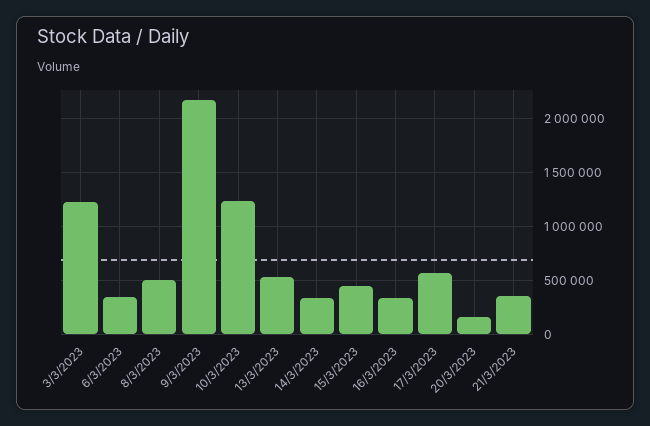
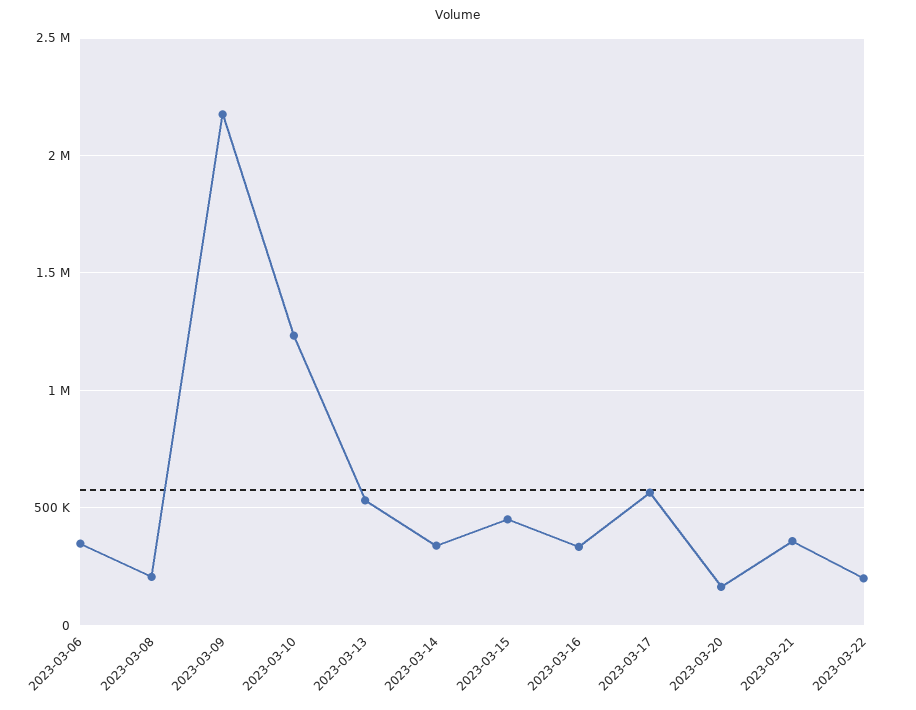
3/3/2023: 1200000 -> none
8/3/2023: 500000 -> 200000
2023-03-22: none -> 200000

